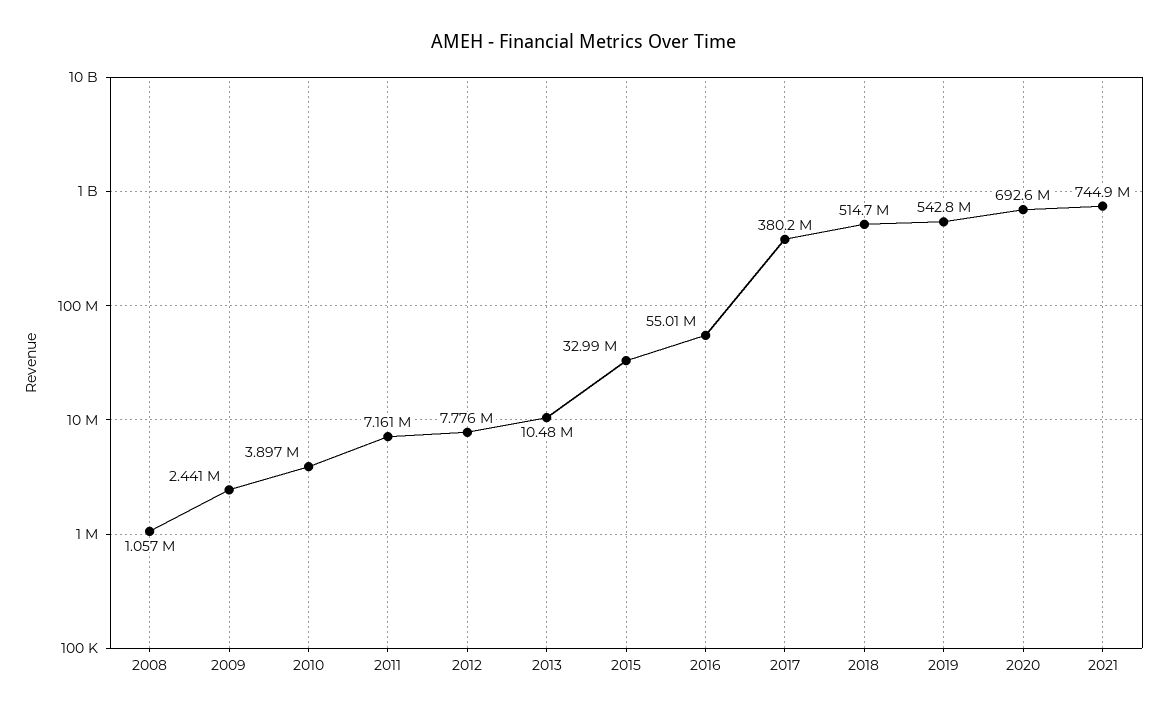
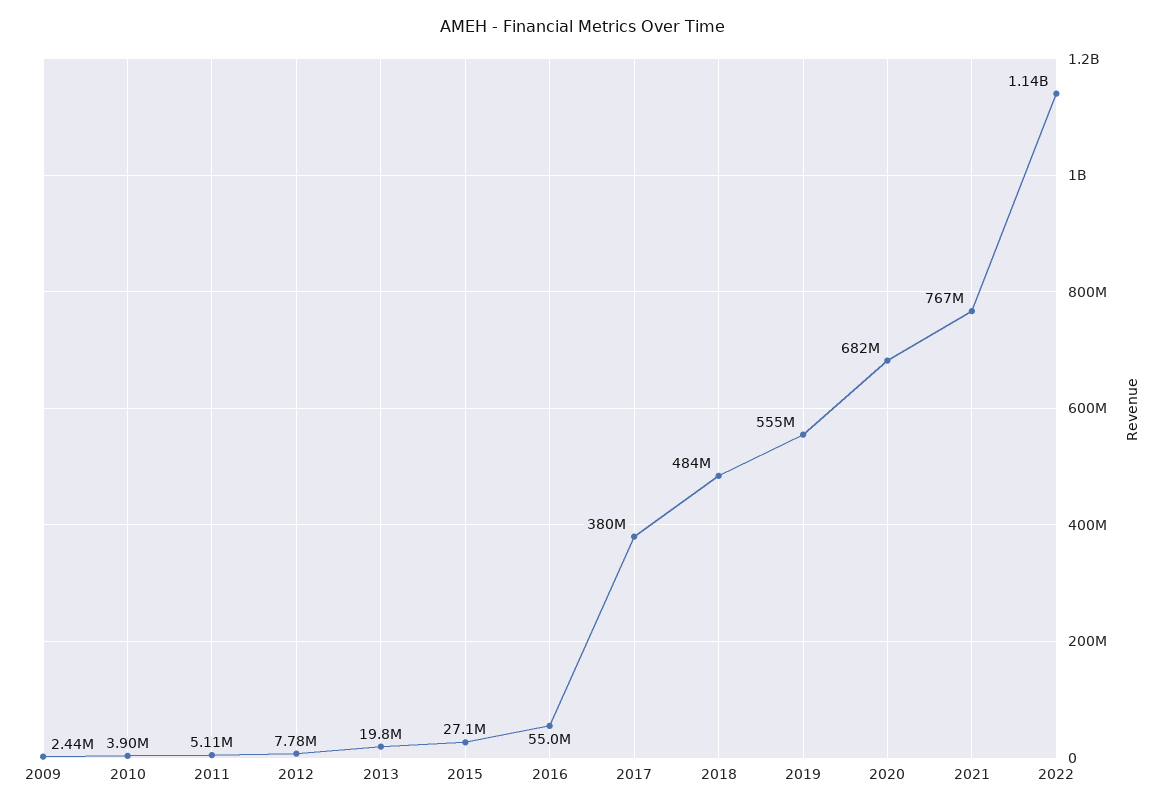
2008: 1057000 -> none
2011: 7161000 -> 5110000
2013: 10480000 -> 19800000
2015: 32990000 -> 27100000
2018: 514700000 -> 484000000
2019: 542800000 -> 555000000
2020: 692600000 -> 682000000
2021: 744900000 -> 767000000
2022: none -> 1140000000

